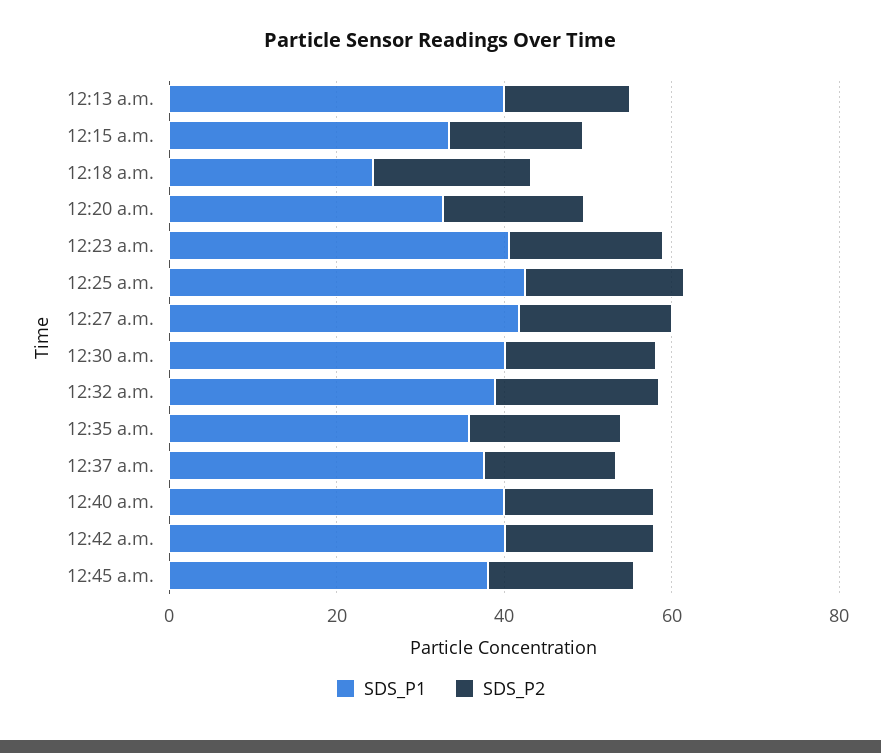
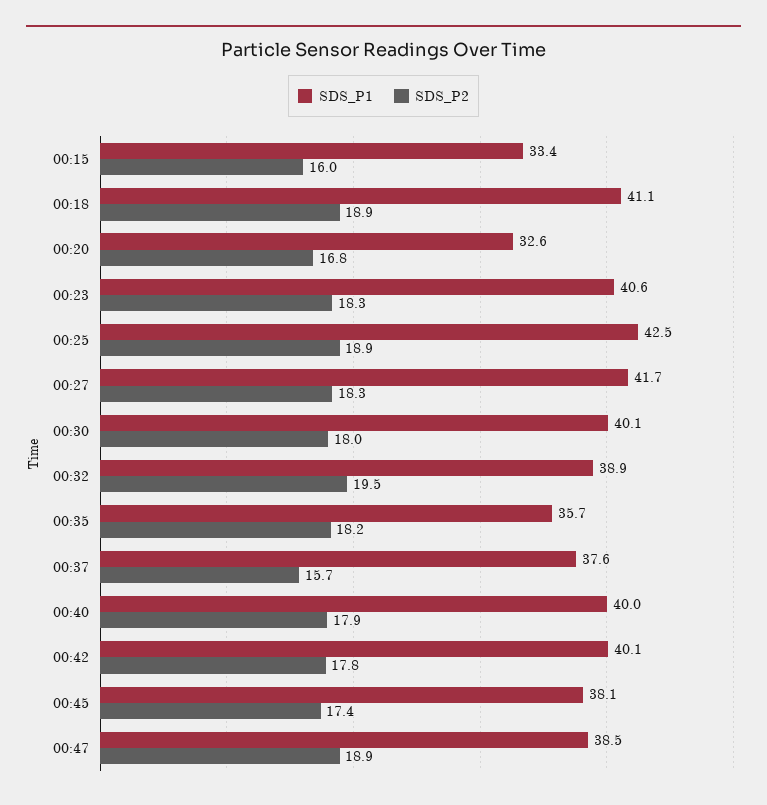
SDS_P1, 12:13 a.m.: 40 -> none
SDS_P2, 12:13 a.m.: 15 -> none
SDS_P1, 12:18 a.m.: 25 -> 41.1
SDS_P1, 00:47: none -> 38.5
SDS_P2, 00:47: none -> 18.9

